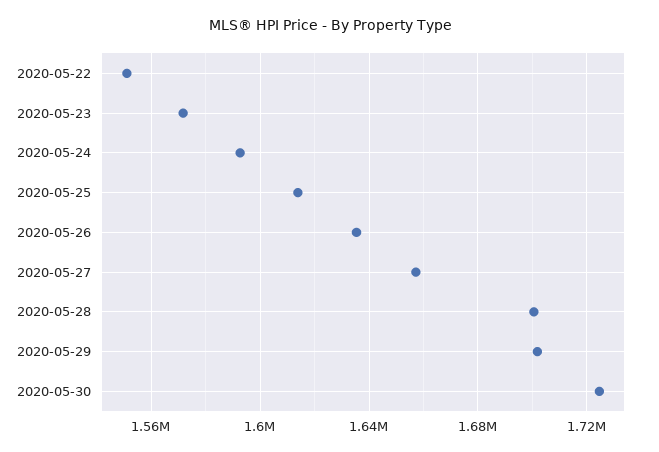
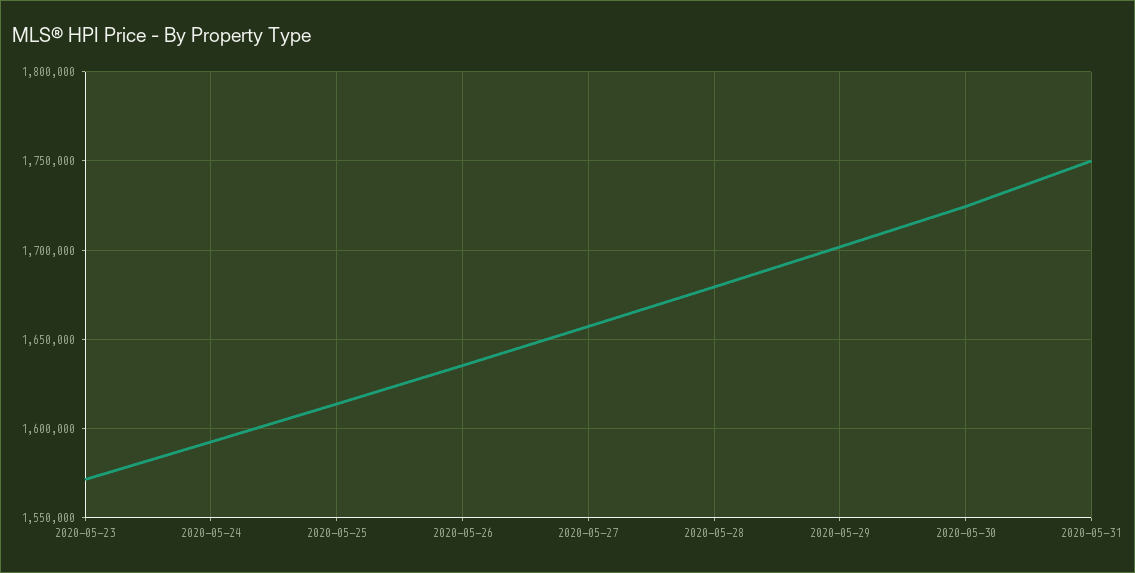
2020-05-22: 1550000 -> none
2020-05-28: 1700000 -> 1680000
2020-05-31: none -> 1750000

